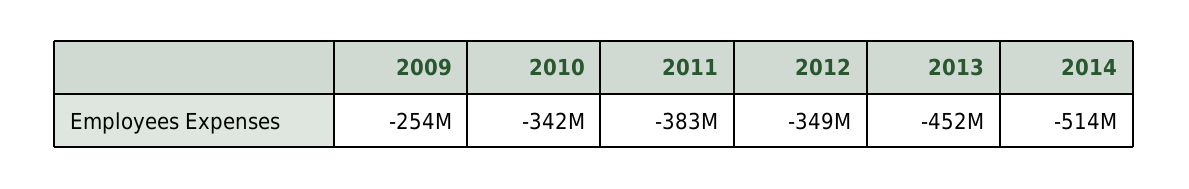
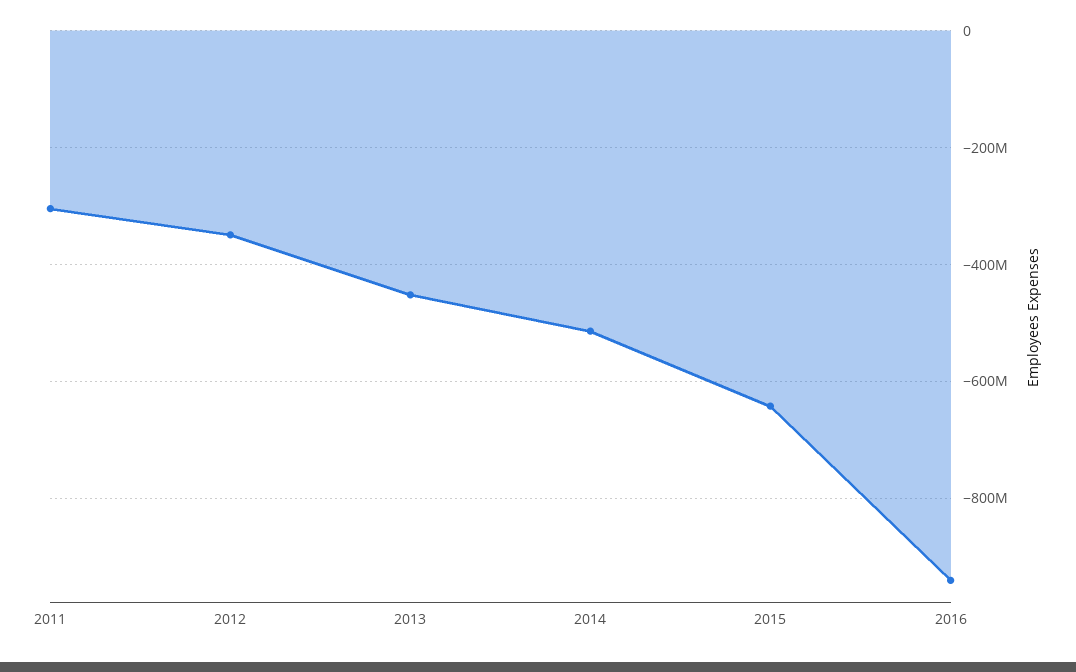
2009: -254000000 -> none
2010: -342000000 -> none
2011: -383000000 -> -300000000
2015: none -> -640000000
2016: none -> -940000000

